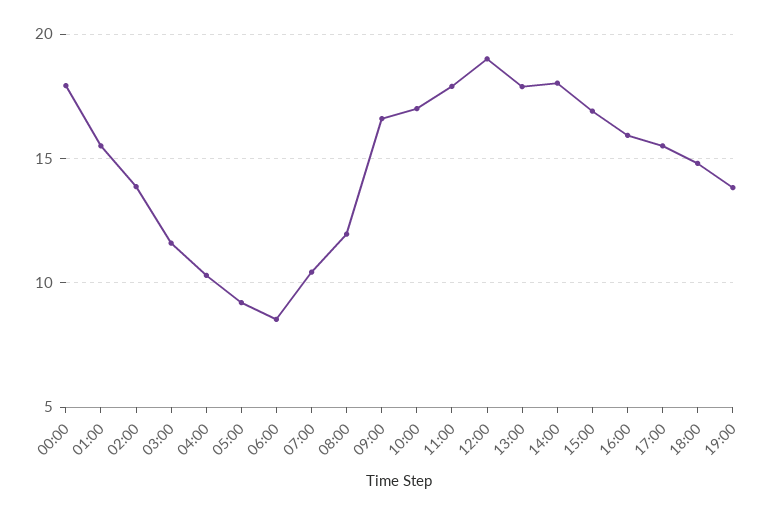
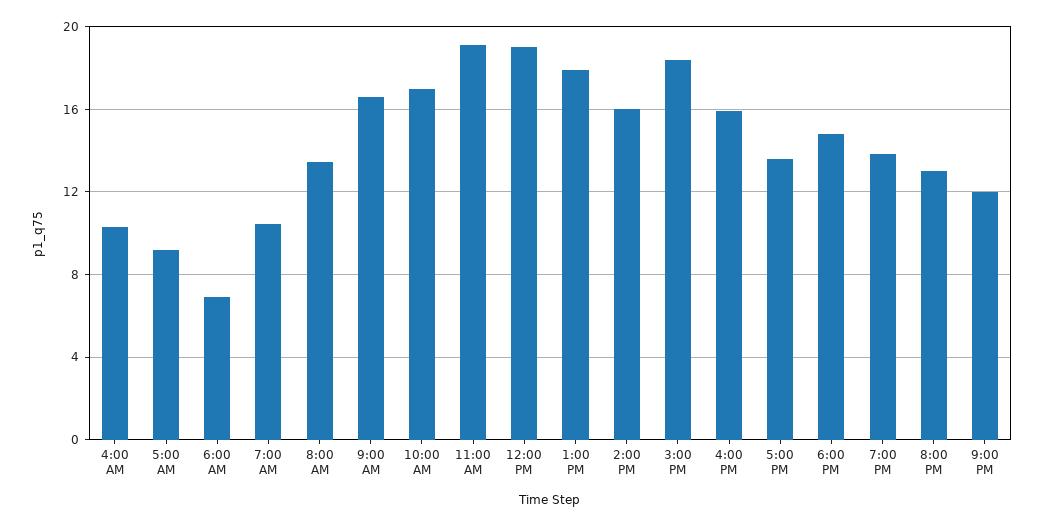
00:00: 18 -> none
01:00: 15.5 -> none
02:00: 14 -> none
03:00: 11.5 -> none
06:00: 8.5 -> 7
08:00: 12 -> 13.5
11:00: 18 -> 19
14:00: 18 -> 16
15:00: 17 -> 18.5
17:00: 15.5 -> 13.5
8:00 PM: none -> 13
9:00 PM: none -> 12

